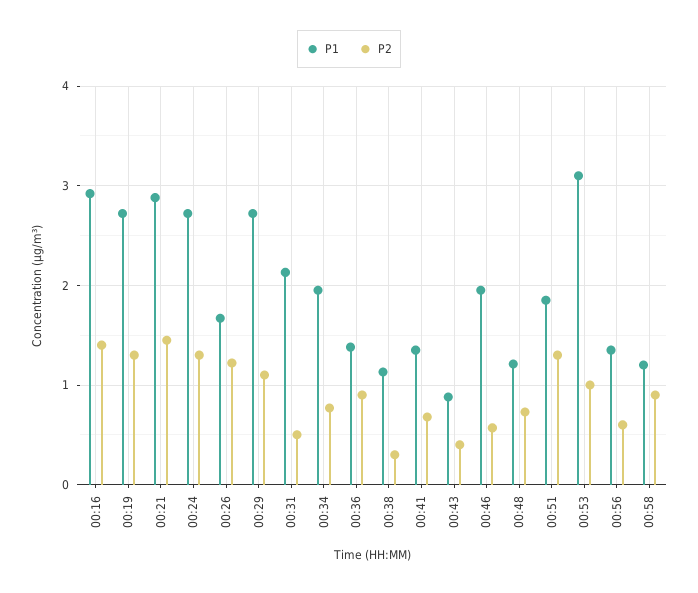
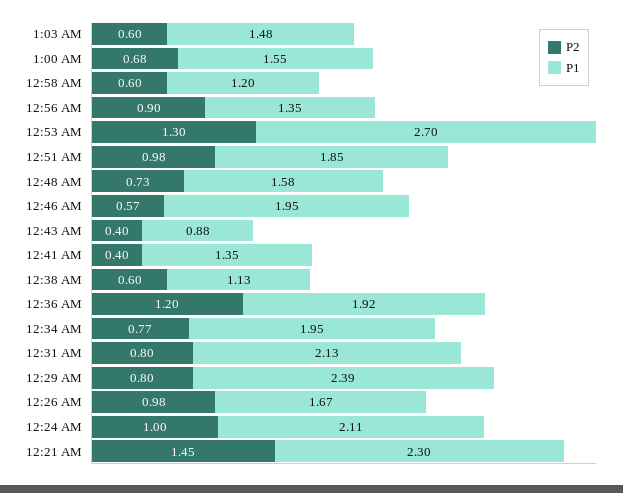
P1, 00:16: 2.9 -> none
P2, 00:16: 1.4 -> none
P1, 00:19: 2.7 -> none
P2, 00:19: 1.3 -> none
P1, 00:21: 2.9 -> 2.3
P1, 00:24: 2.7 -> 2.11
P2, 00:24: 1.3 -> 1
P2, 00:26: 1.2 -> 0.98
P1, 00:29: 2.7 -> 2.39
P2, 00:29: 1.1 -> 0.8
P2, 00:31: 0.5 -> 0.8
P1, 00:36: 1.4 -> 1.92
P2, 00:36: 0.9 -> 1.2
P2, 00:38: 0.3 -> 0.6
P2, 00:41: 0.7 -> 0.4
P1, 00:48: 1.2 -> 1.58
P2, 00:51: 1.3 -> 0.98
P1, 00:53: 3.1 -> 2.7
P2, 00:53: 1 -> 1.3
P2, 00:56: 0.6 -> 0.9
P2, 00:58: 0.9 -> 0.6
P2, 1:03 AM: none -> 0.6
P1, 1:03 AM: none -> 1.48
P2, 1:00 AM: none -> 0.68
P1, 1:00 AM: none -> 1.55

